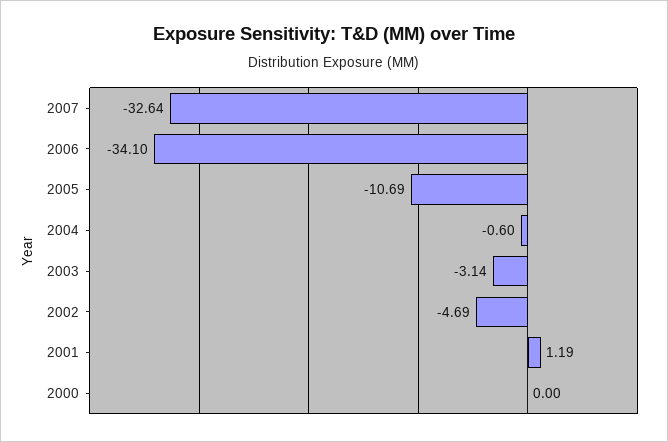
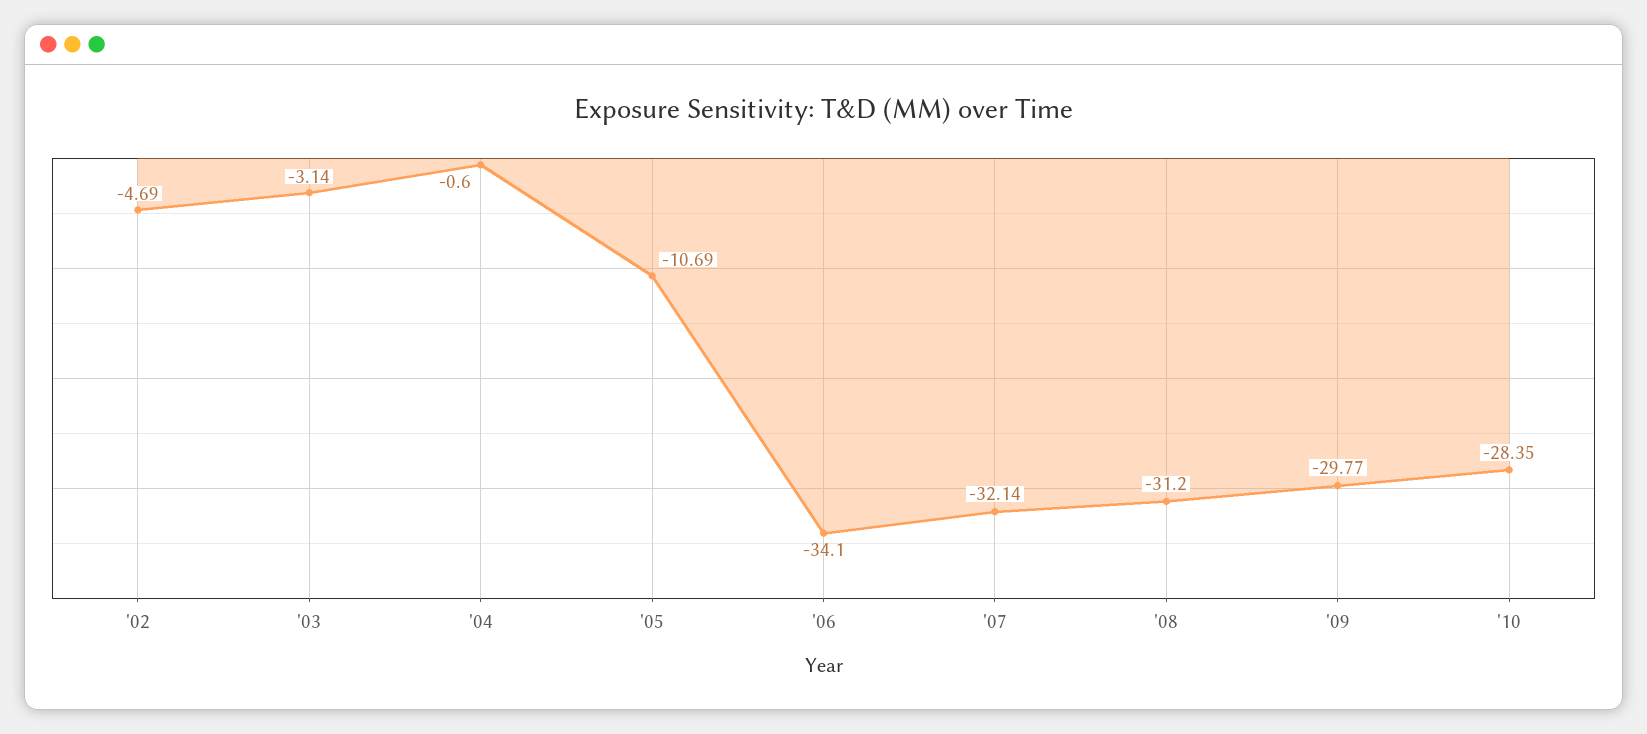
2007: -32.64 -> -32.14
2001: 1.19 -> none
2000: 0 -> none
'08: none -> -31.2
'09: none -> -29.77
'10: none -> -28.35

